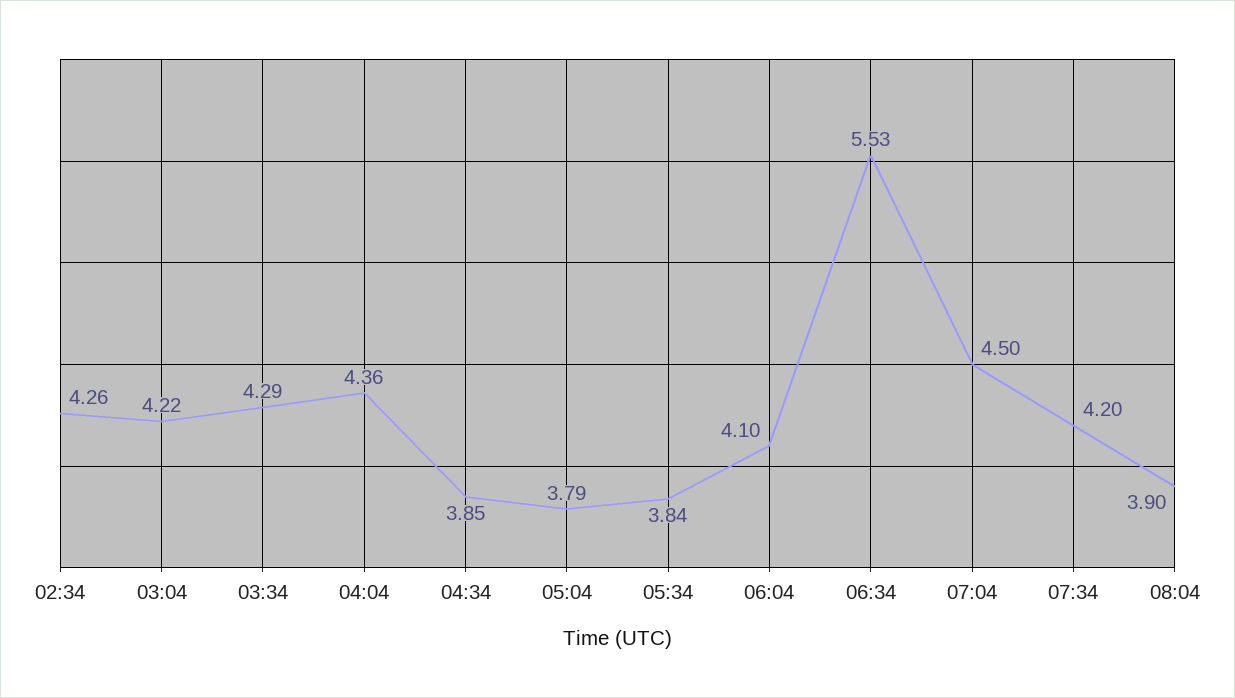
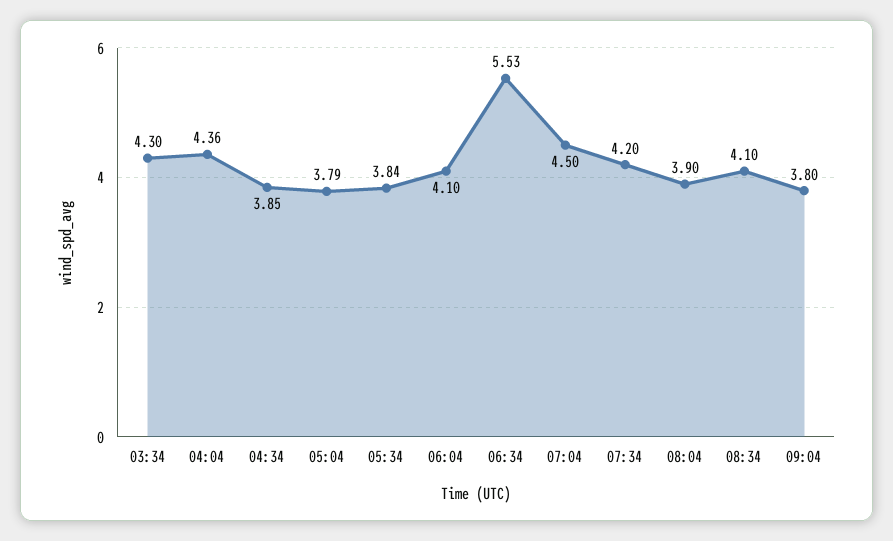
02:34: 4.26 -> none
03:04: 4.22 -> none
03:34: 4.29 -> 4.3
08:34: none -> 4.1
09:04: none -> 3.8

